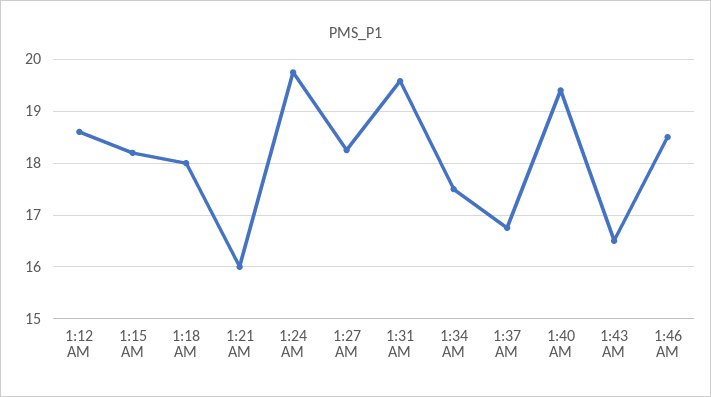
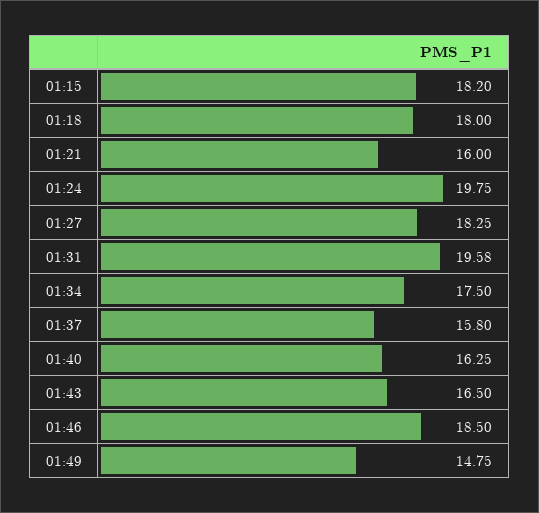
1:12 AM: 18.6 -> none
1:37 AM: 16.8 -> 15.8
1:40 AM: 19.4 -> 16.25
01:49: none -> 14.75

